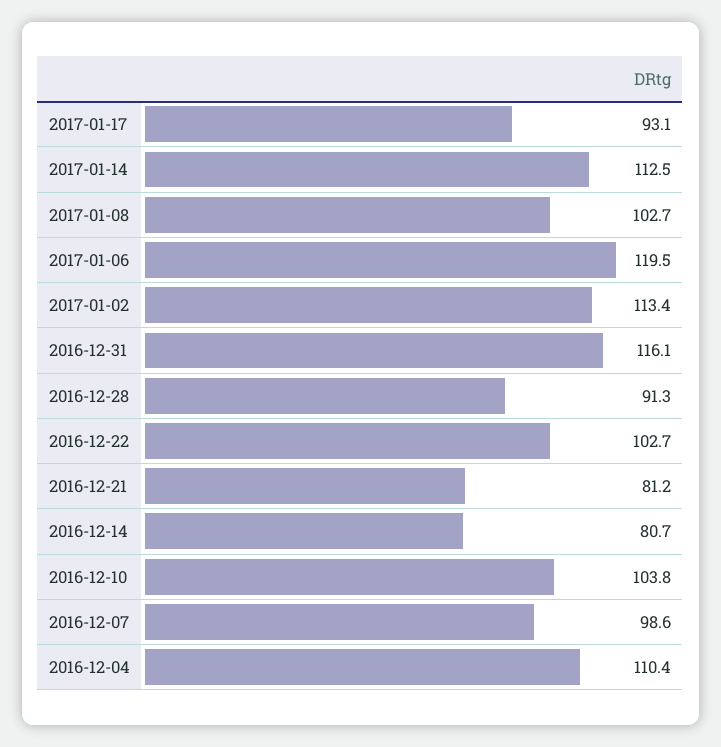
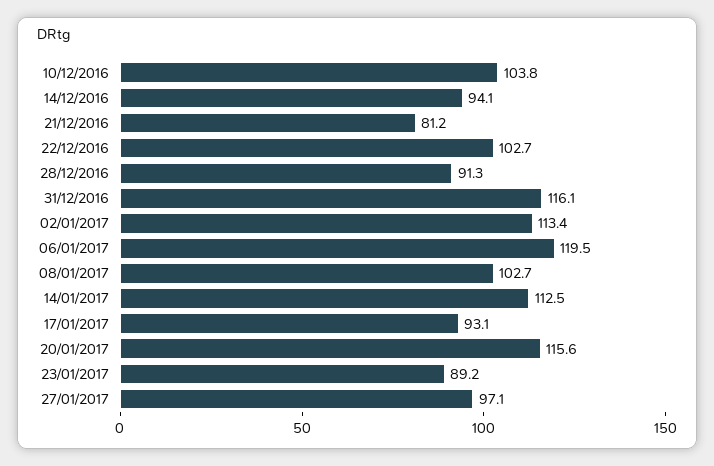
2016-12-14: 80.7 -> 94.1
2016-12-07: 98.6 -> none
2016-12-04: 110.4 -> none
20/01/2017: none -> 115.6
23/01/2017: none -> 89.2
27/01/2017: none -> 97.1

